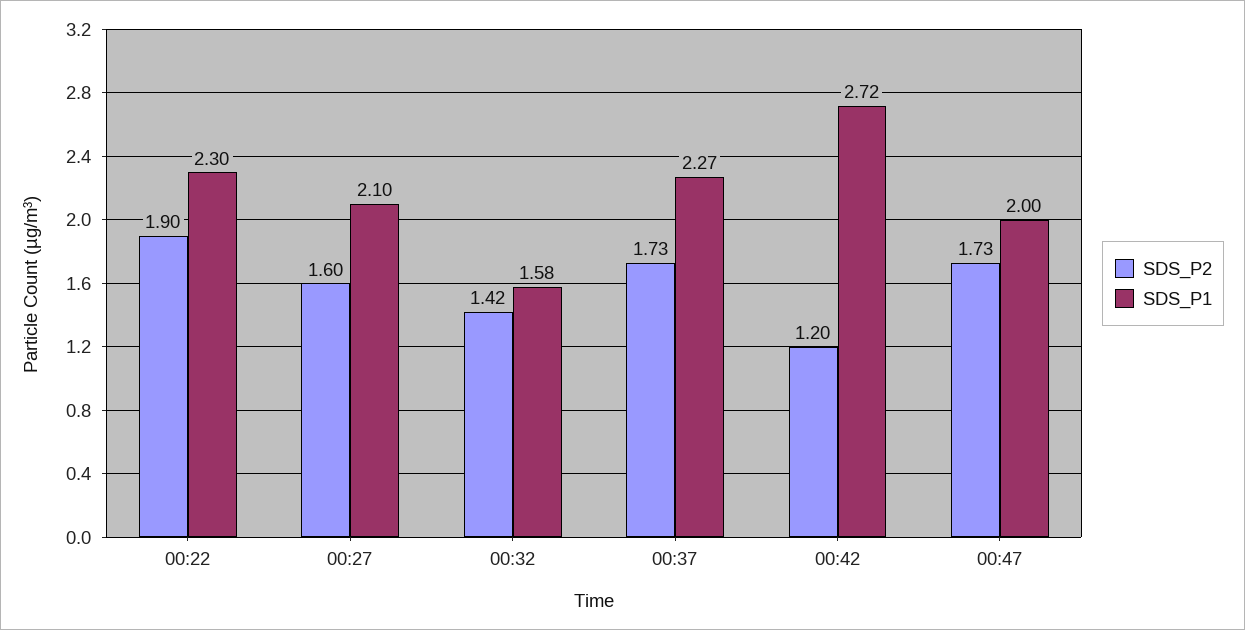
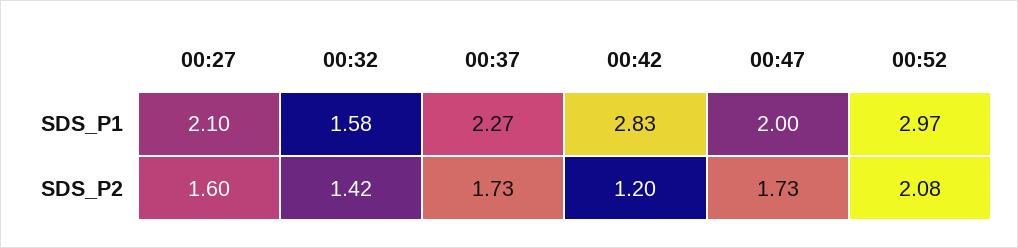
SDS_P2, 00:22: 1.9 -> none
SDS_P1, 00:22: 2.3 -> none
SDS_P1, 00:42: 2.72 -> 2.83
SDS_P1, 00:52: none -> 2.97
SDS_P2, 00:52: none -> 2.08

